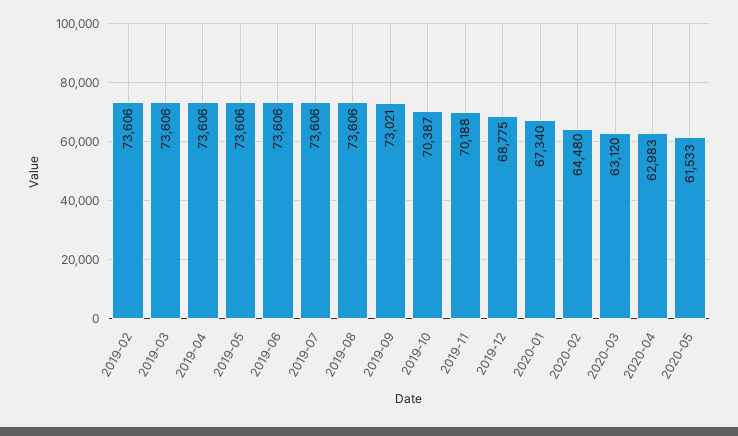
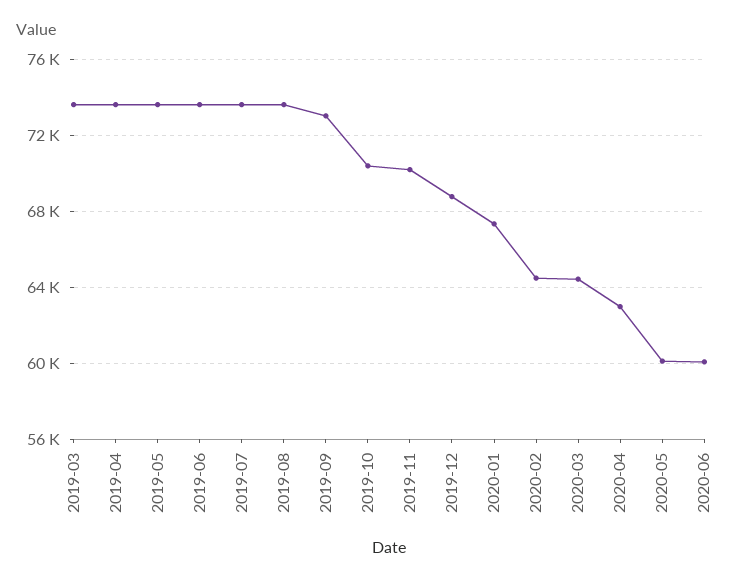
2019-02: 73606 -> none
2020-03: 63120 -> 64500
2020-05: 61533 -> 60000
2020-06: none -> 60000

